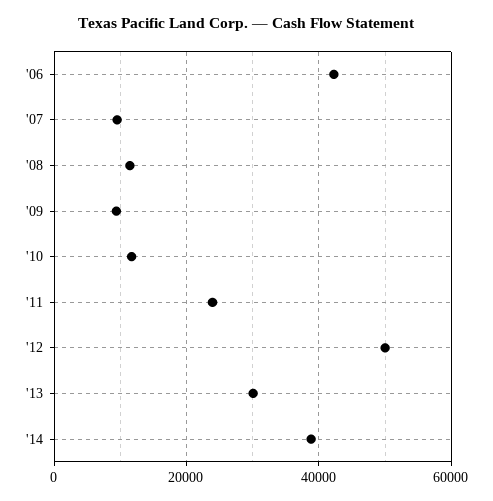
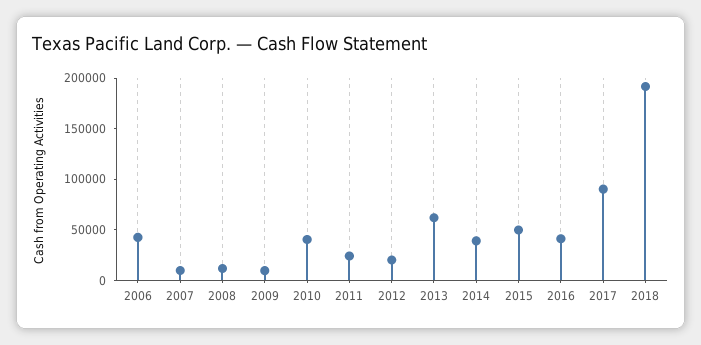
'10: 12000 -> 40000
'12: 50000 -> 20000
'13: 30000 -> 60000
2015: none -> 50000
2016: none -> 40000
2017: none -> 90000
2018: none -> 190000

